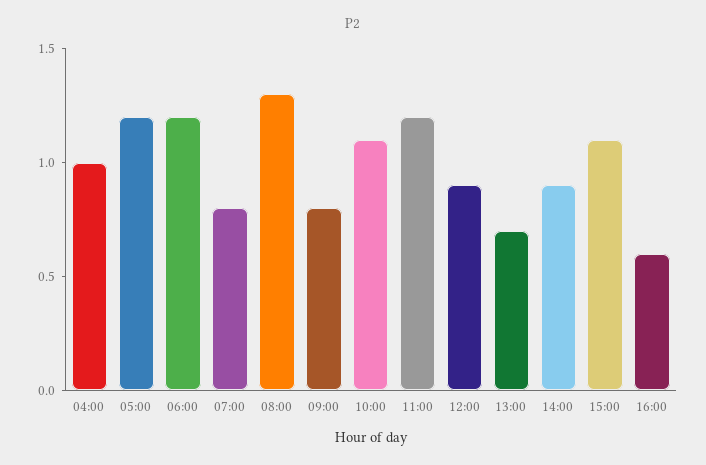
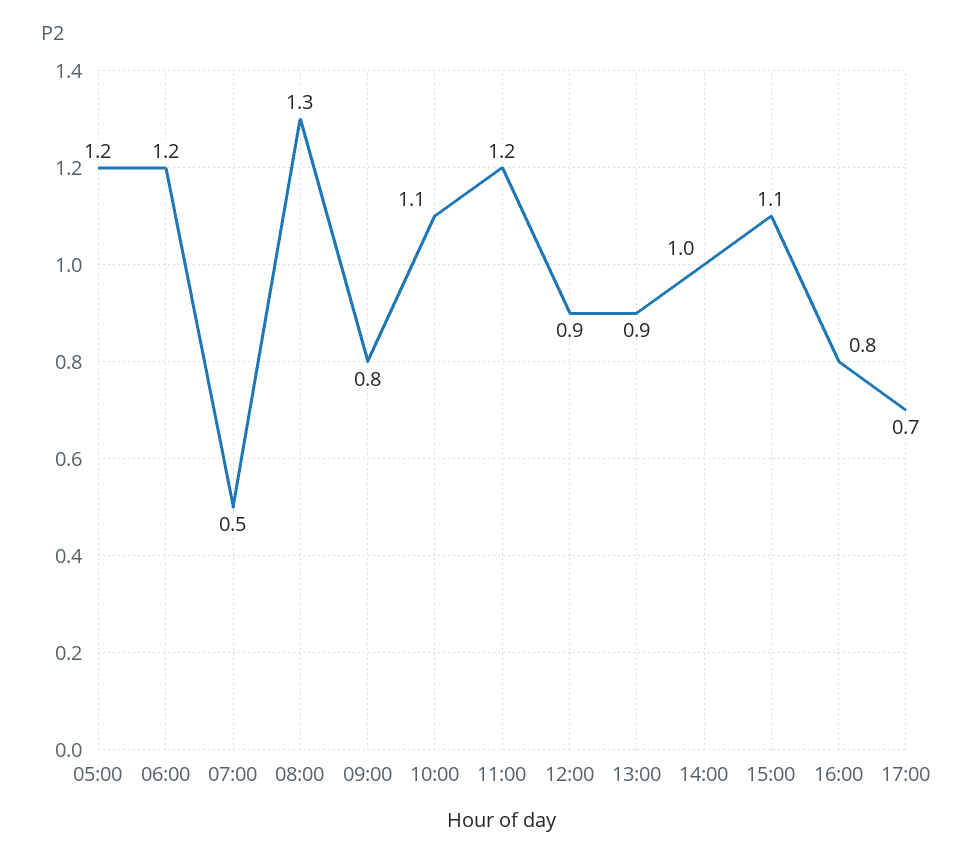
04:00: 1 -> none
07:00: 0.8 -> 0.5
13:00: 0.7 -> 0.9
14:00: 0.9 -> 1
16:00: 0.6 -> 0.8
17:00: none -> 0.7

